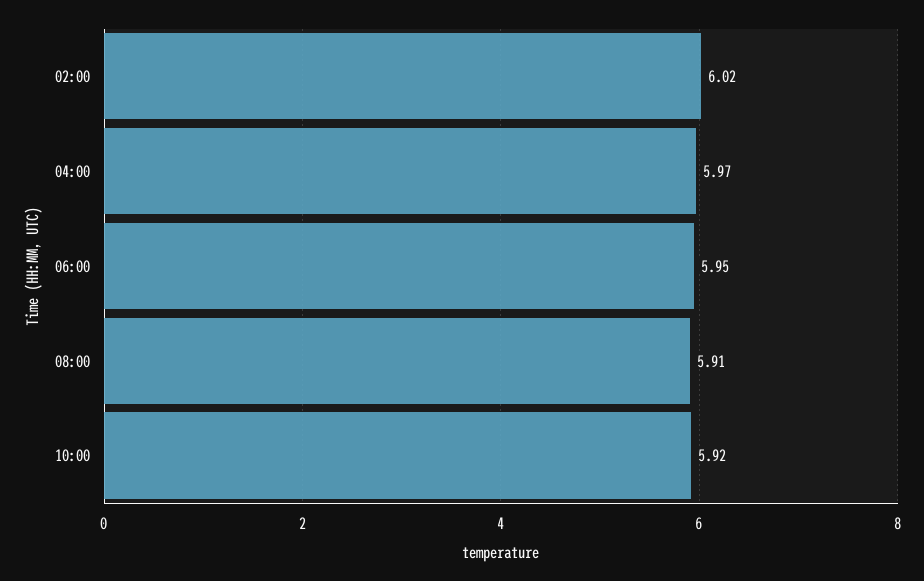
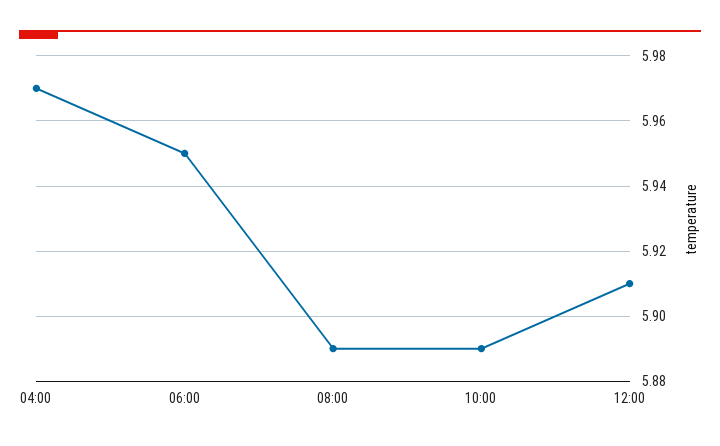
02:00: 6.02 -> none
08:00: 5.91 -> 5.89
10:00: 5.92 -> 5.89
12:00: none -> 5.91

